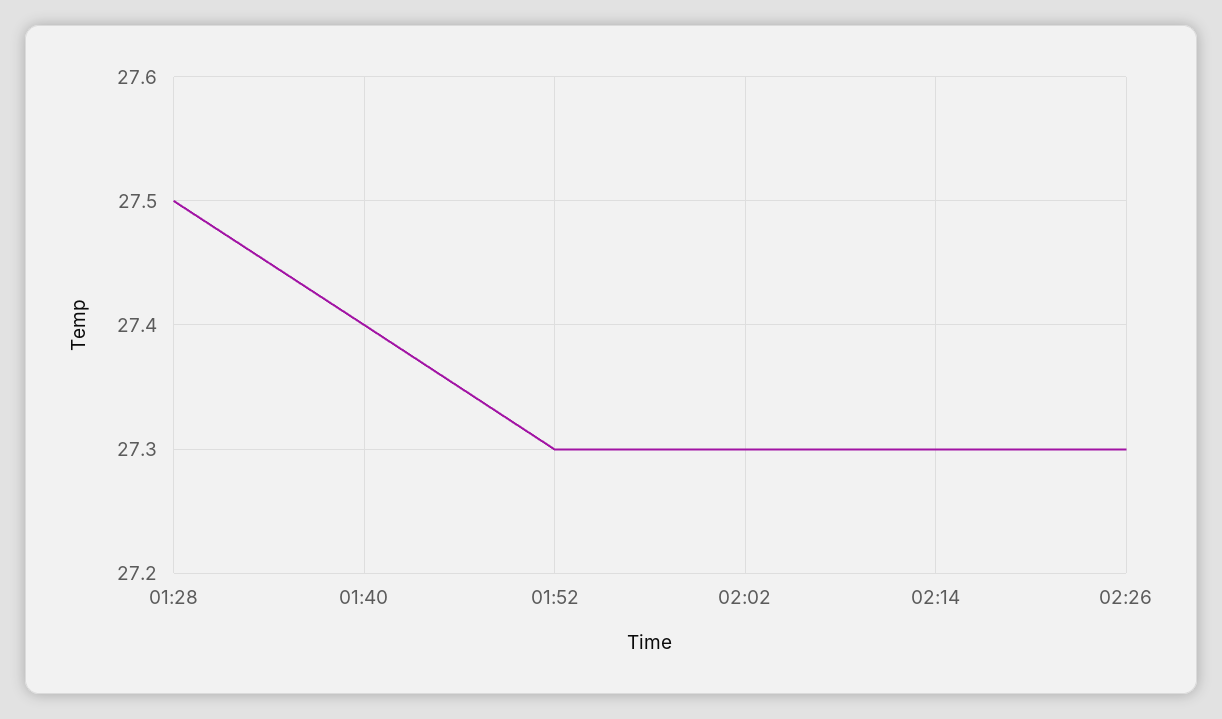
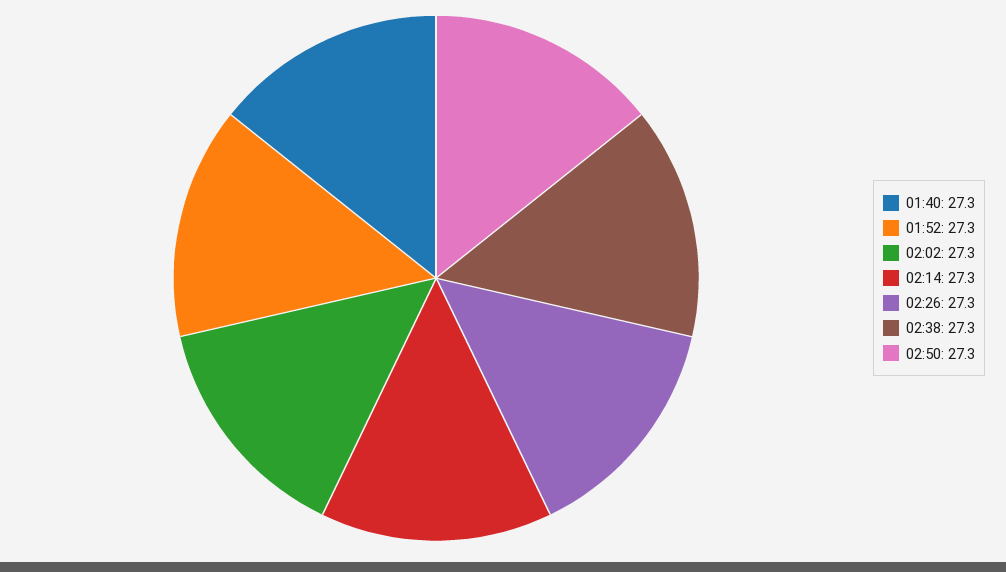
01:28: 27.5 -> none
01:40: 27.4 -> 27.3
02:38: none -> 27.3
02:50: none -> 27.3

